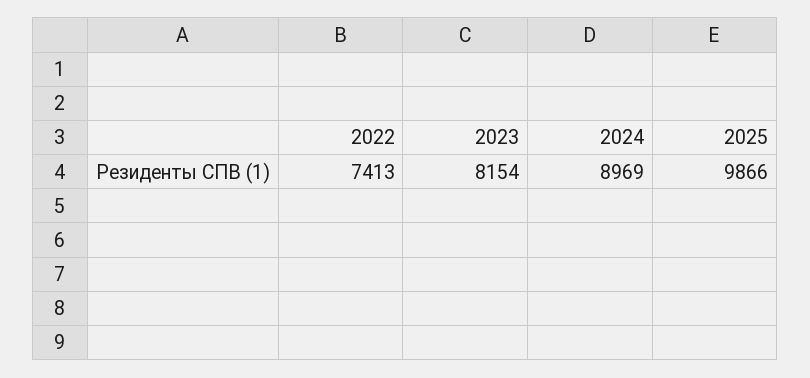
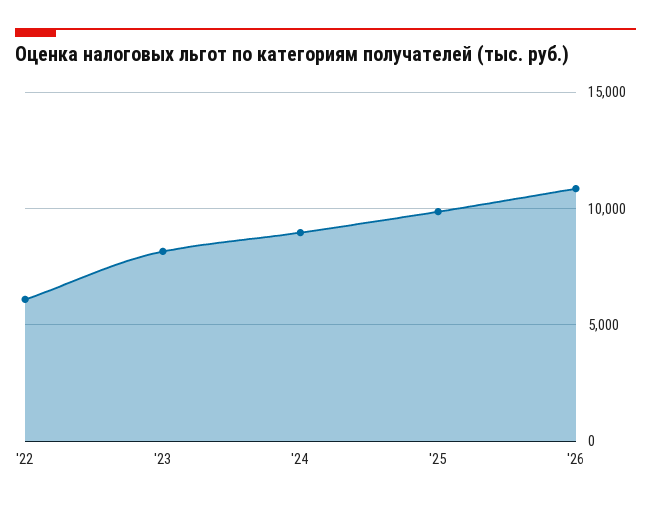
2022: 7413 -> 6000
'26: none -> 11000

